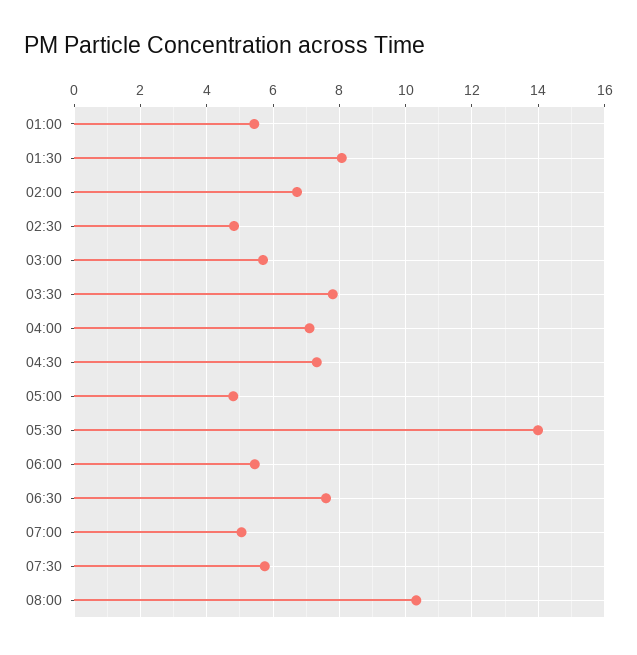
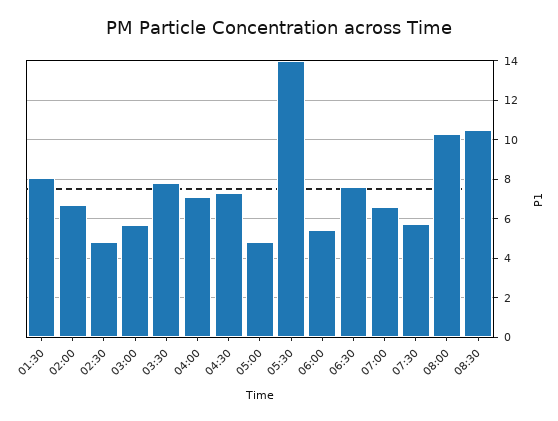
01:00: 5.4 -> none
07:00: 5 -> 6.5
08:30: none -> 10.5

